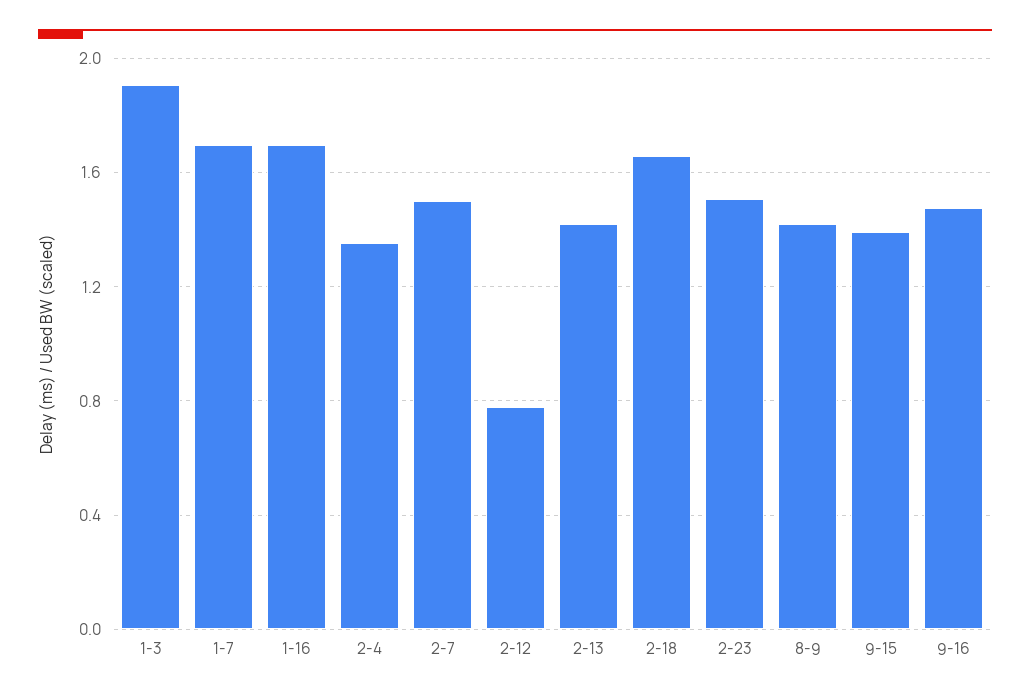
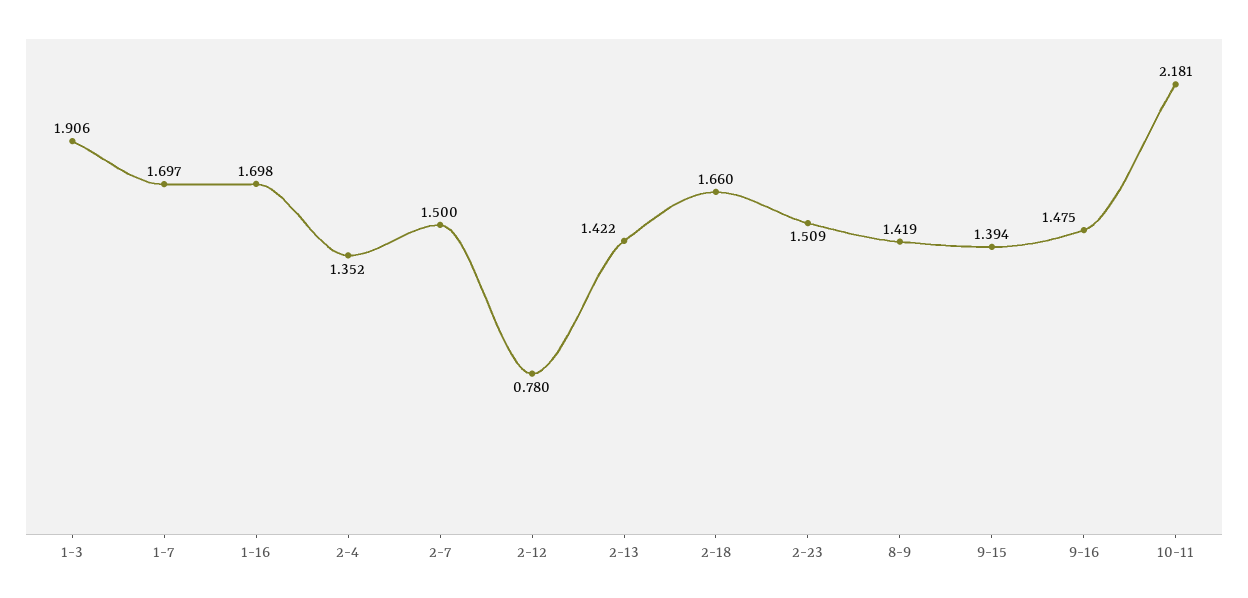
10-11: none -> 2.181

